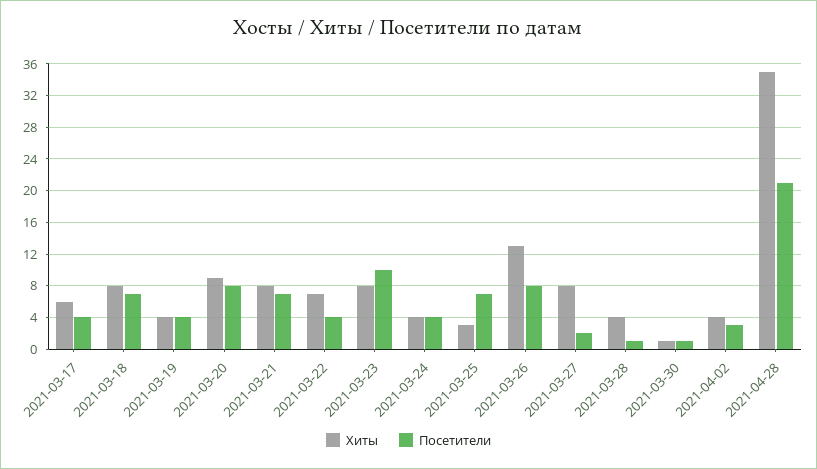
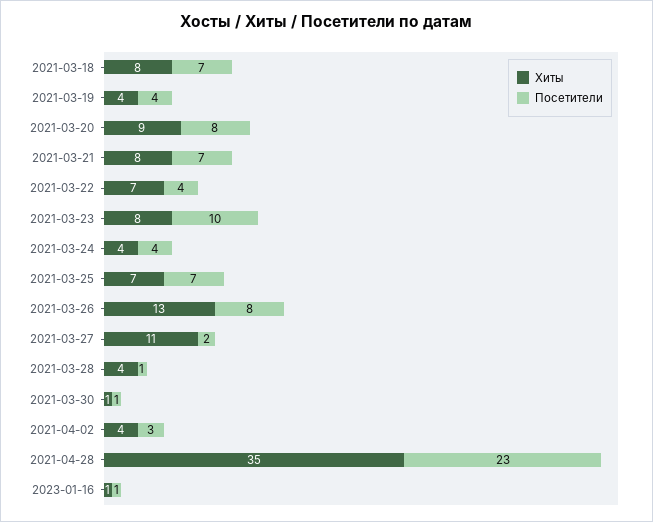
Хиты, 2021-03-17: 6 -> none
Посетители, 2021-03-17: 4 -> none
Хиты, 2021-03-25: 3 -> 7
Хиты, 2021-03-27: 8 -> 11
Посетители, 2021-04-28: 21 -> 23
Хиты, 2023-01-16: none -> 1
Посетители, 2023-01-16: none -> 1

